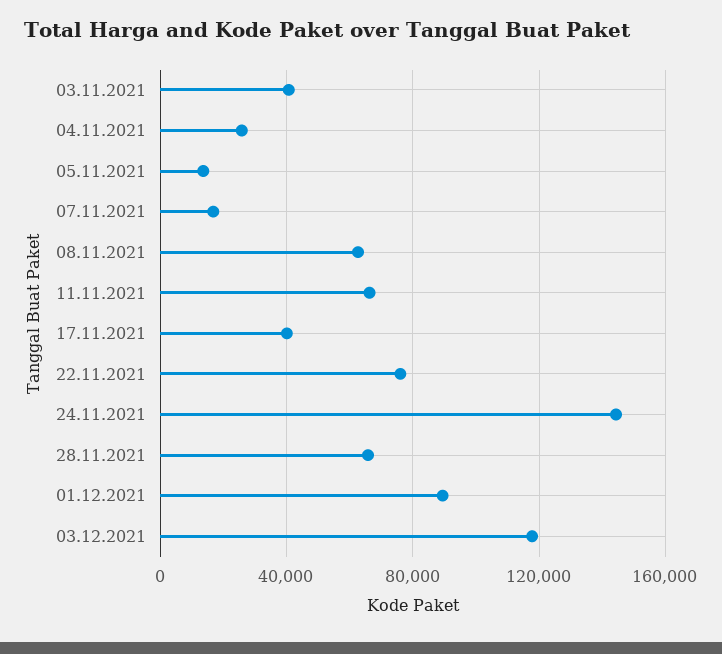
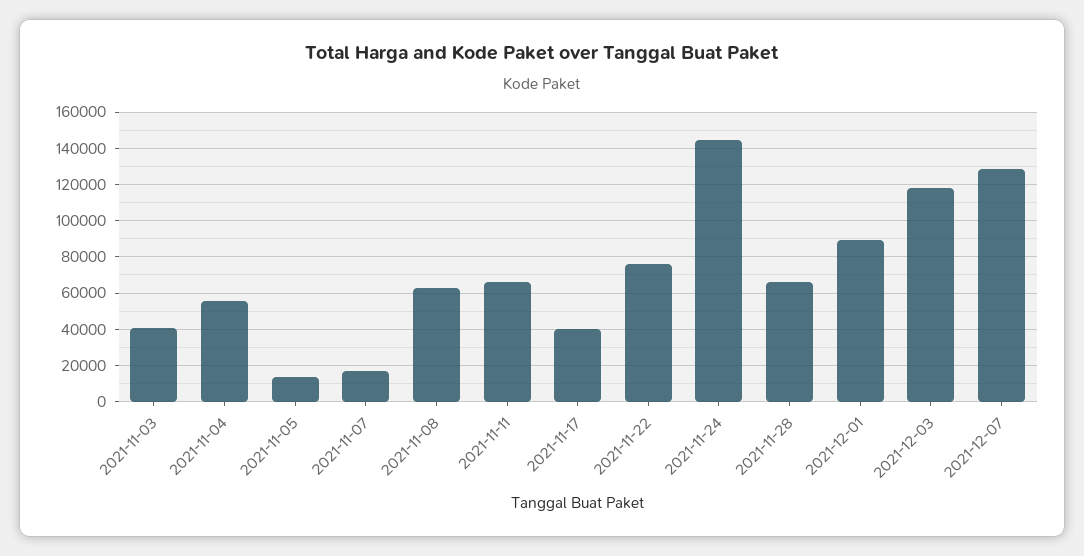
04.11.2021: 25000 -> 55000
2021-12-07: none -> 130000

